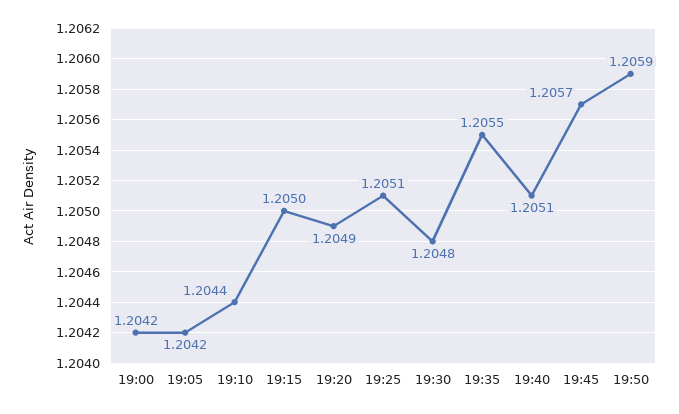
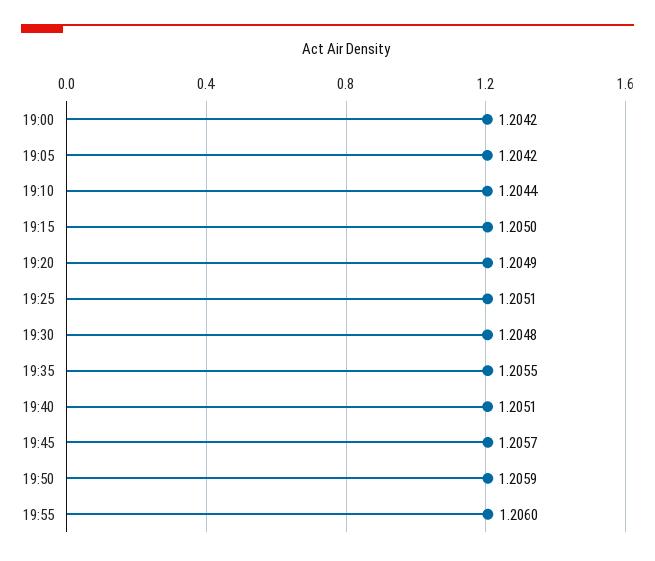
19:55: none -> 1.206

